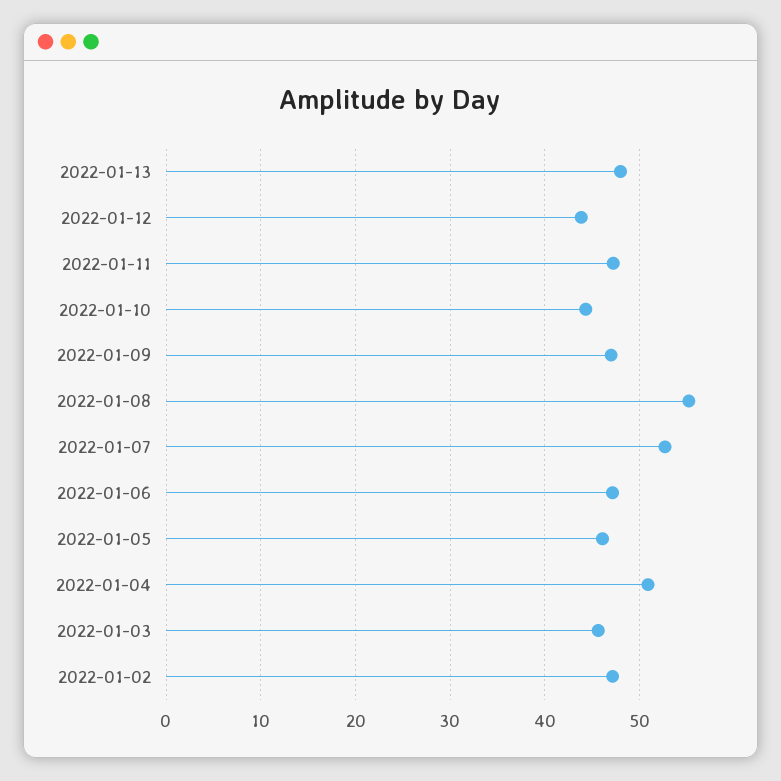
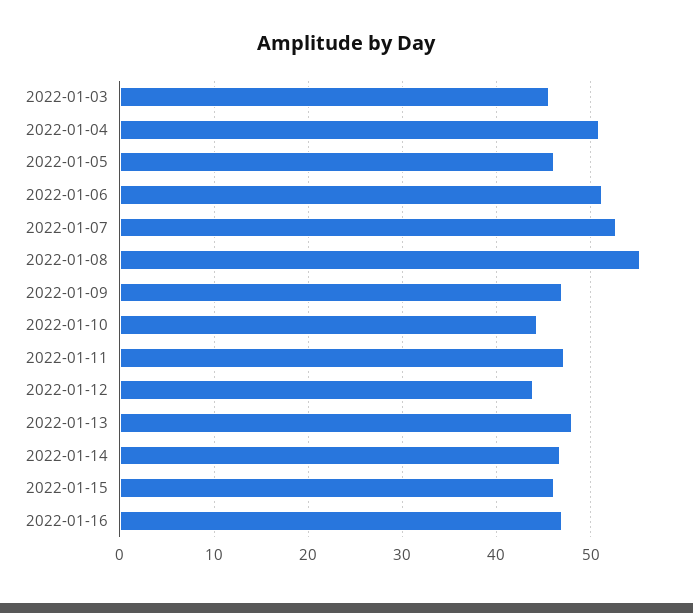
2022-01-06: 47 -> 51
2022-01-02: 47 -> none
2022-01-14: none -> 47
2022-01-15: none -> 46
2022-01-16: none -> 47

